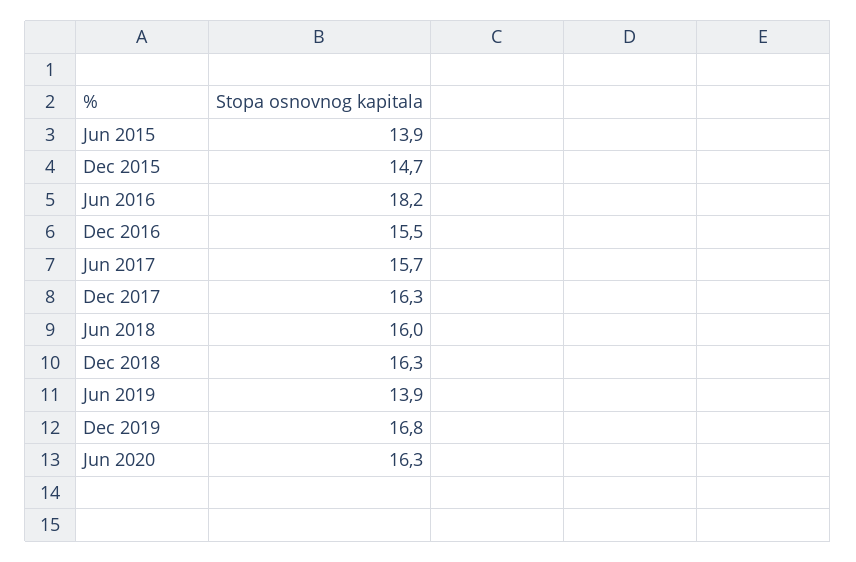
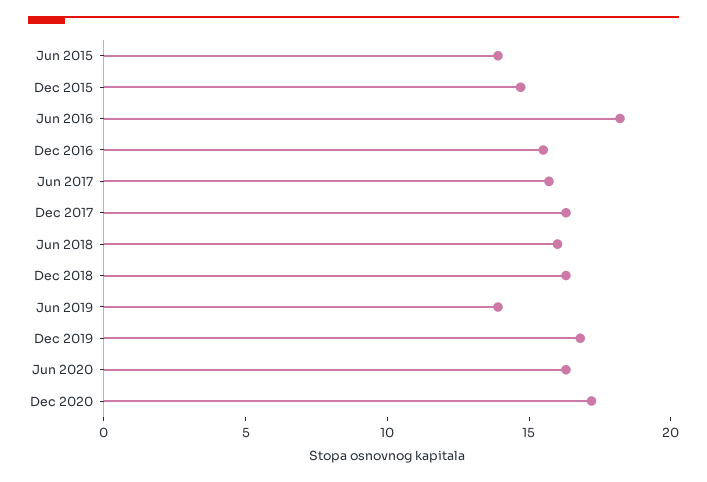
Dec 2020: none -> 17

